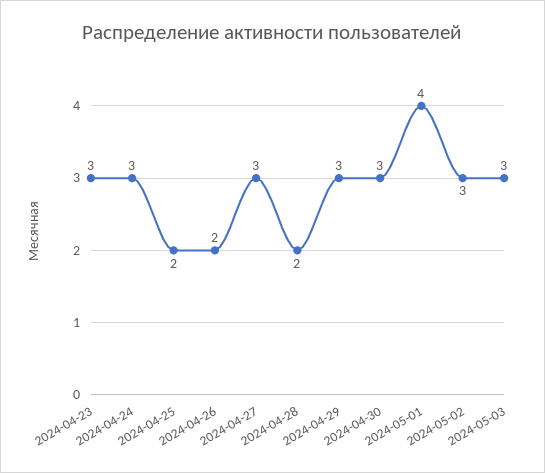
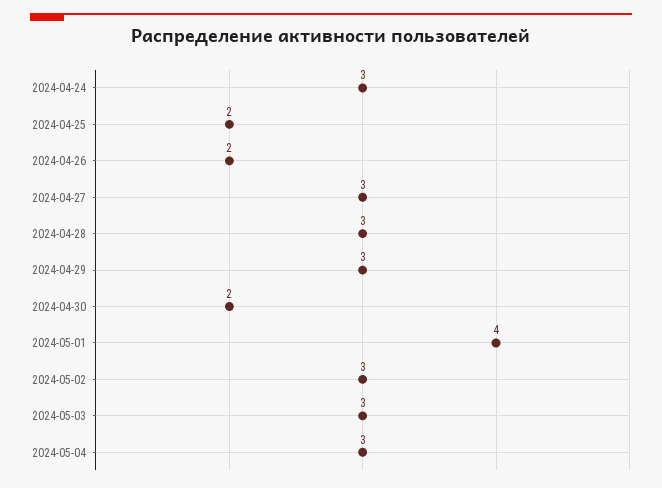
2024-04-23: 3 -> none
2024-04-28: 2 -> 3
2024-04-30: 3 -> 2
2024-05-04: none -> 3

